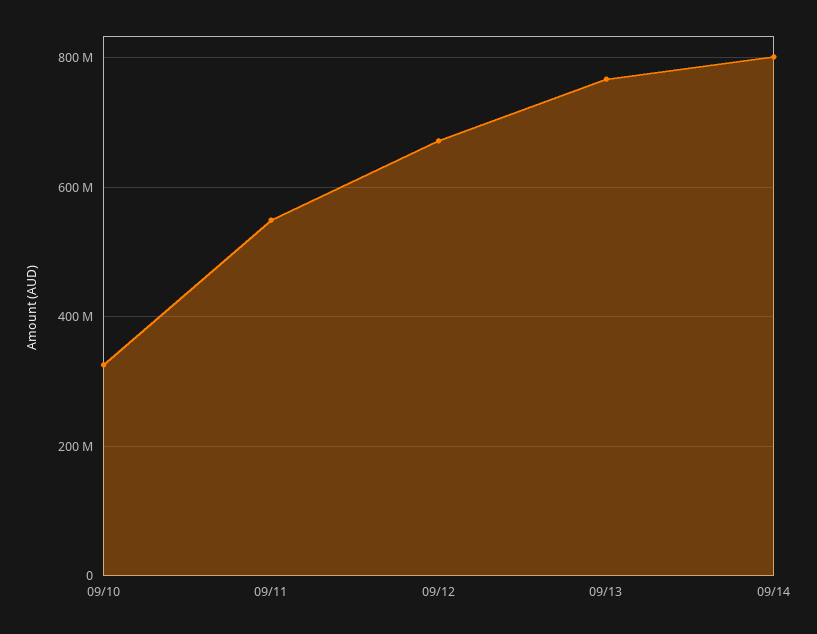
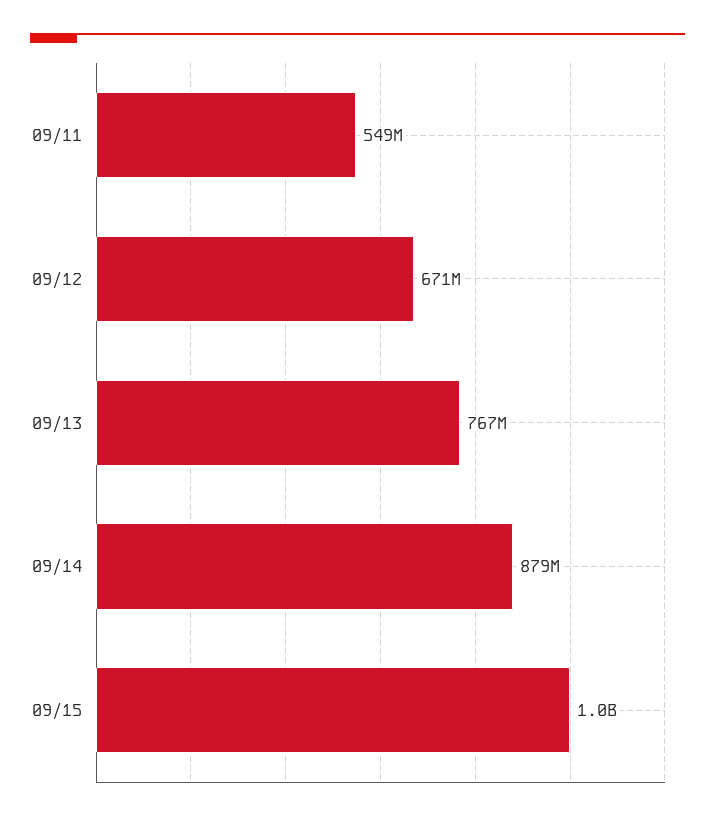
09/10: 320000000 -> none
09/14: 800000000 -> 879000000
09/15: none -> 1000000000

